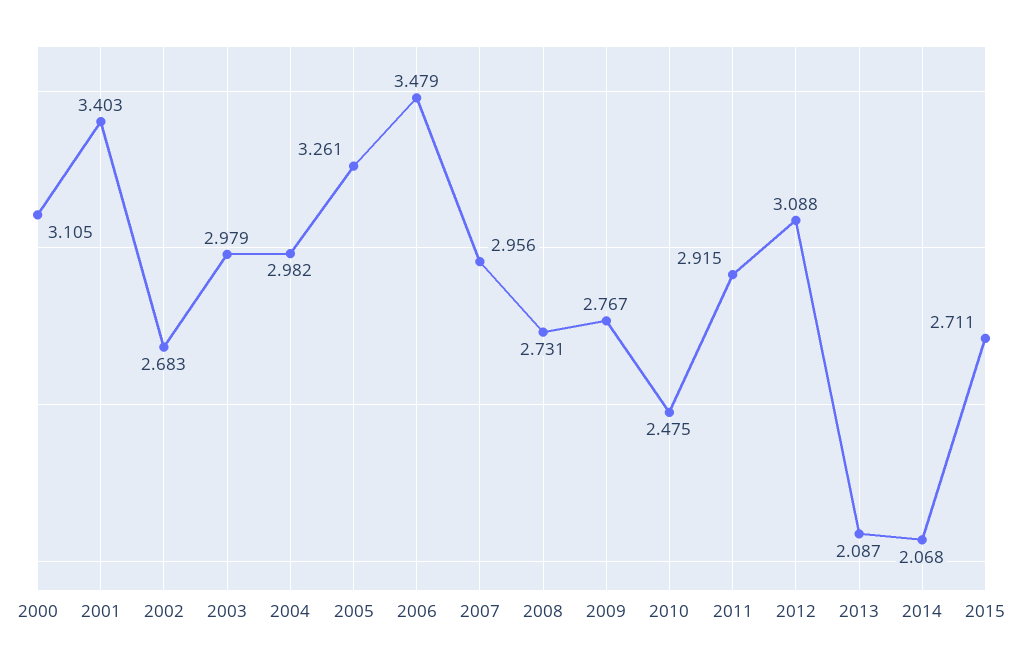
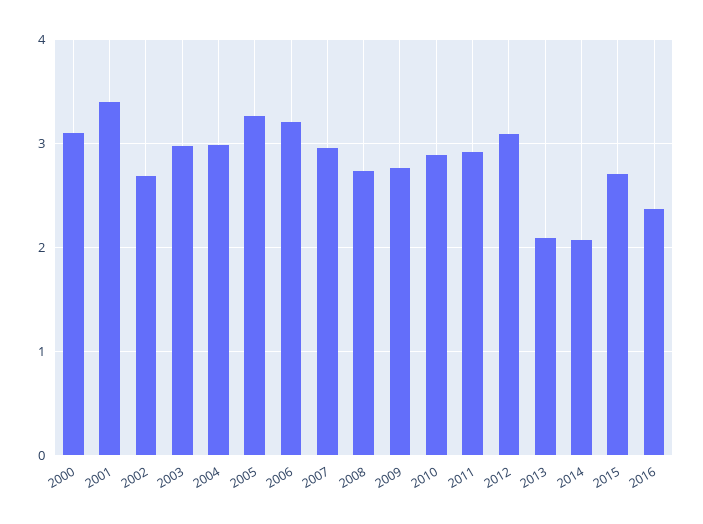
2006: 3.479 -> 3.2
2010: 2.475 -> 2.9
2016: none -> 2.4

